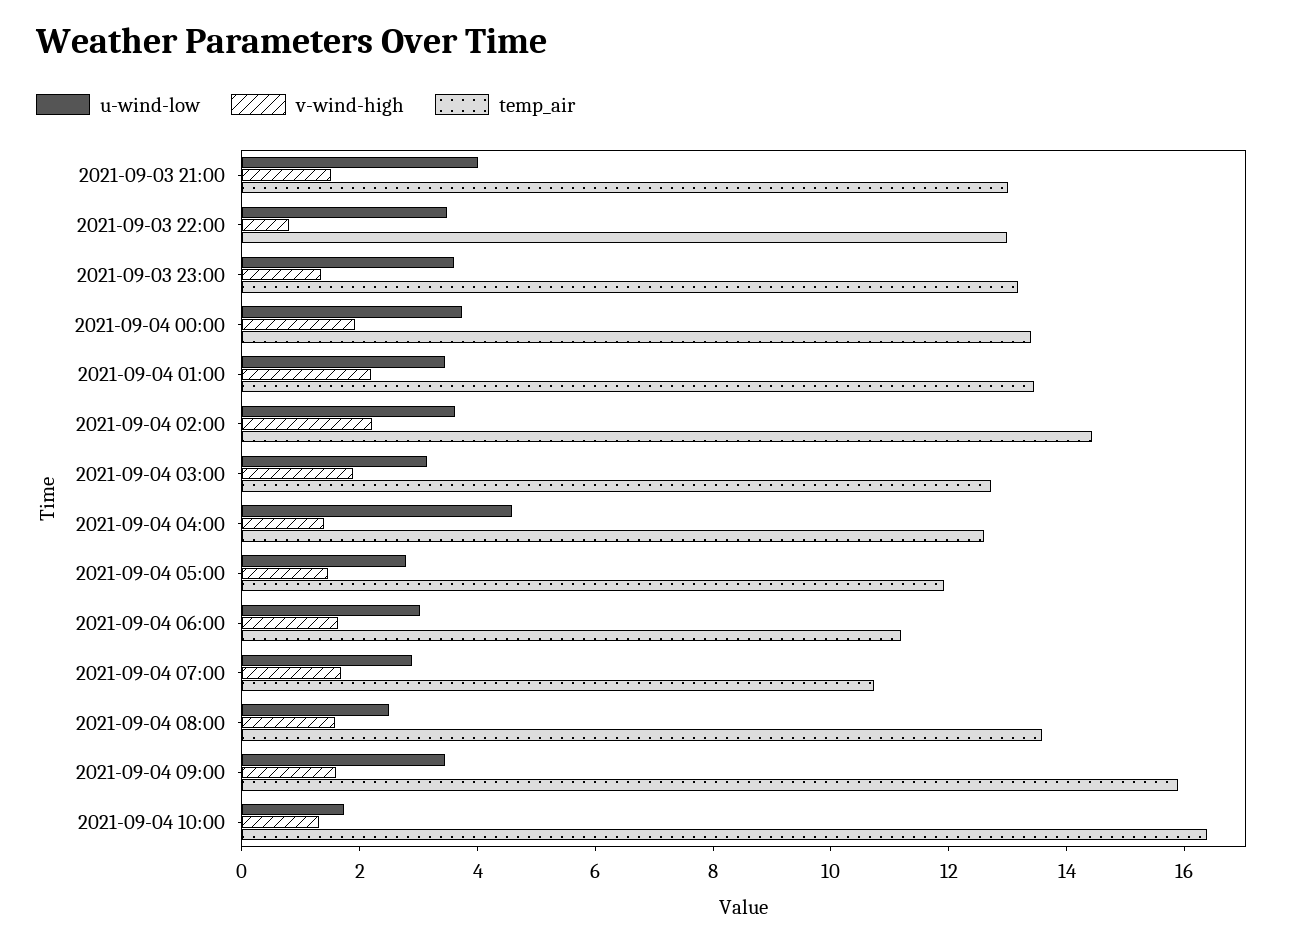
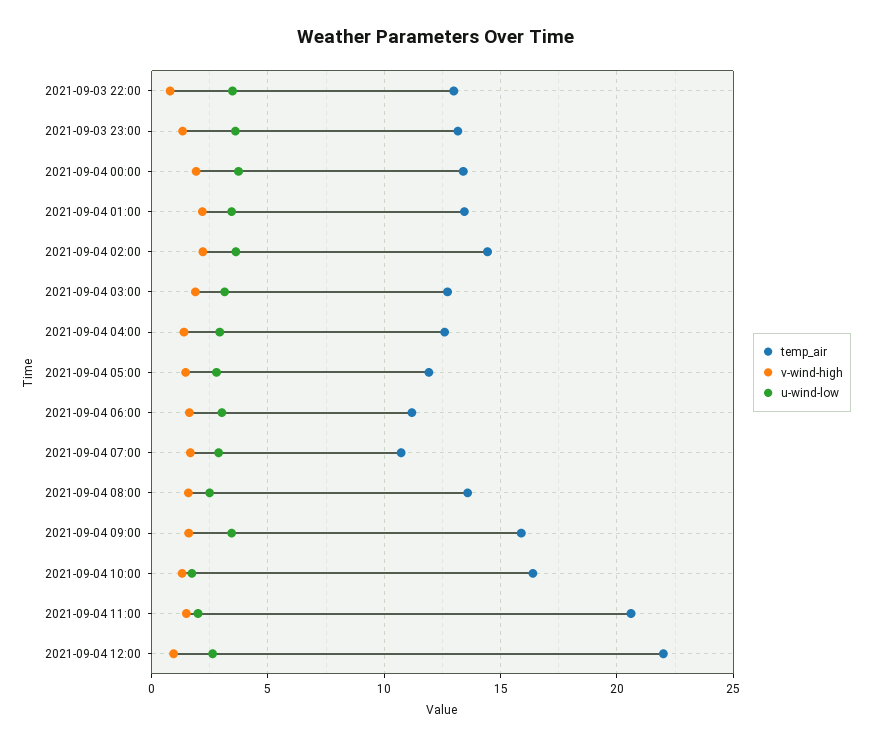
u-wind-low, 2021-09-03 21:00: 4 -> none
v-wind-high, 2021-09-03 21:00: 1.5 -> none
temp_air, 2021-09-03 21:00: 13 -> none
u-wind-low, 2021-09-04 04:00: 4.5 -> 3
temp_air, 2021-09-04 11:00: none -> 20.5
v-wind-high, 2021-09-04 11:00: none -> 1.5
u-wind-low, 2021-09-04 11:00: none -> 2
temp_air, 2021-09-04 12:00: none -> 22
v-wind-high, 2021-09-04 12:00: none -> 1
u-wind-low, 2021-09-04 12:00: none -> 2.5

